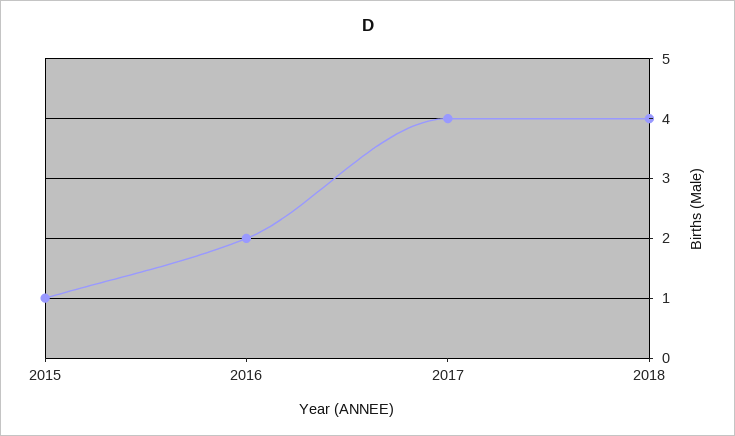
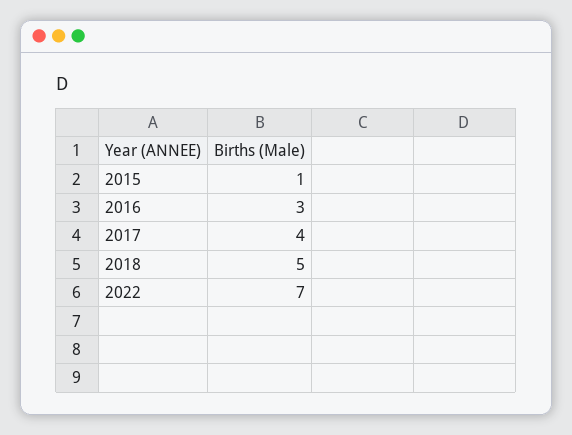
2016: 2 -> 3
2018: 4 -> 5
2022: none -> 7

